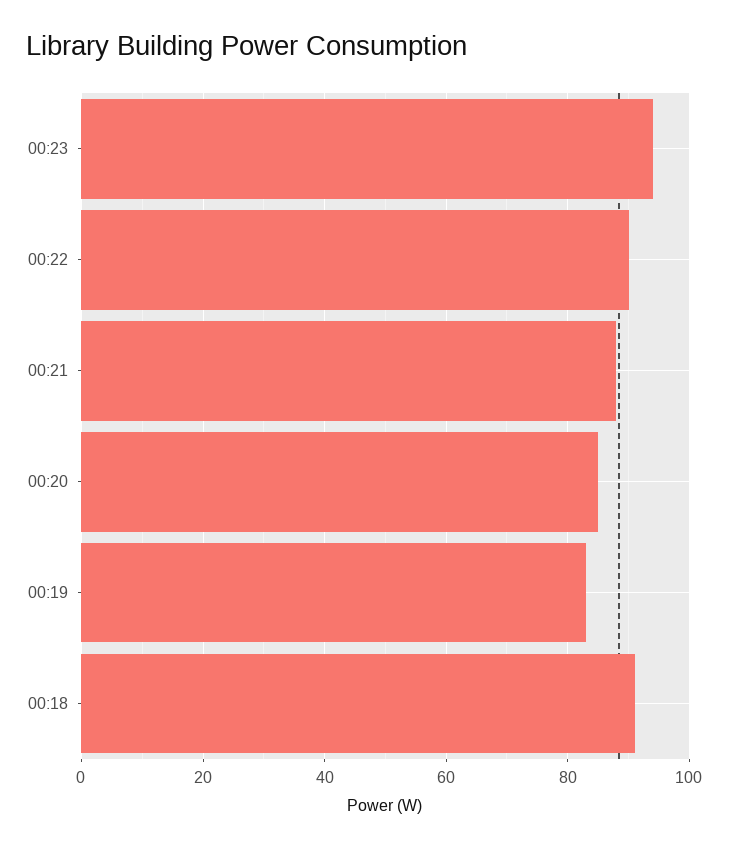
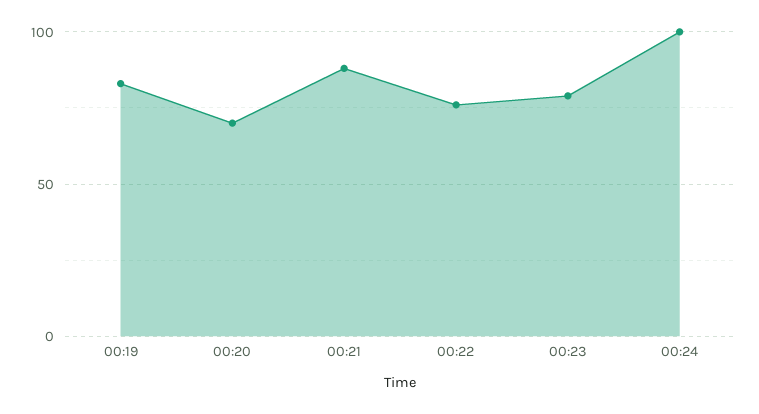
00:23: 95 -> 80
00:22: 90 -> 75
00:20: 85 -> 70
00:18: 90 -> none
00:24: none -> 100

